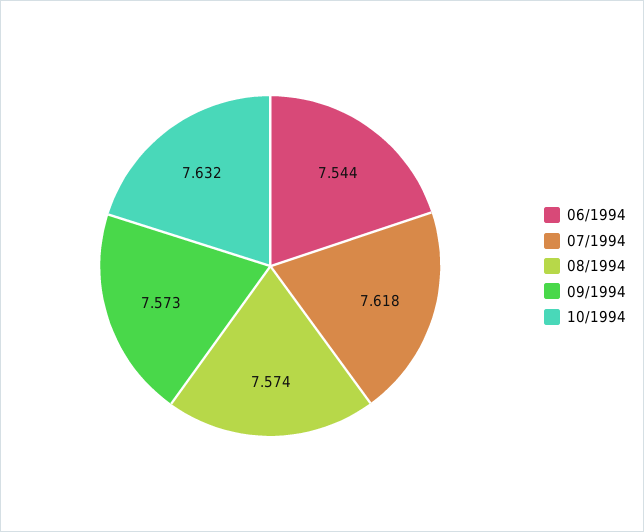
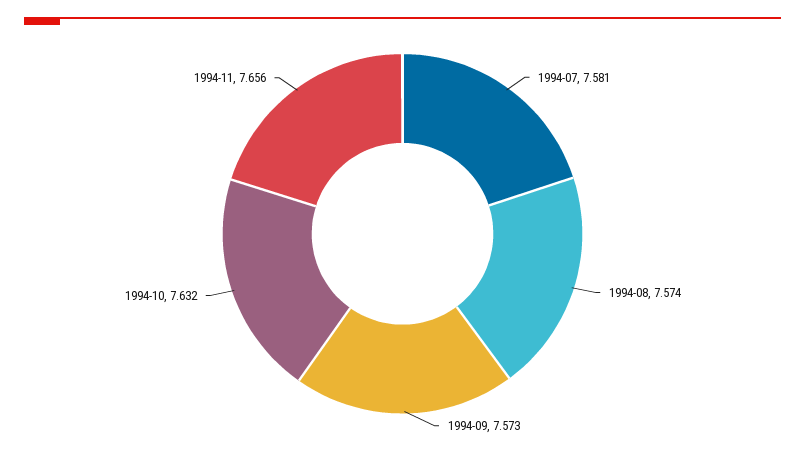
06/1994: 7.544 -> none
07/1994: 7.618 -> 7.581
1994-11: none -> 7.656

